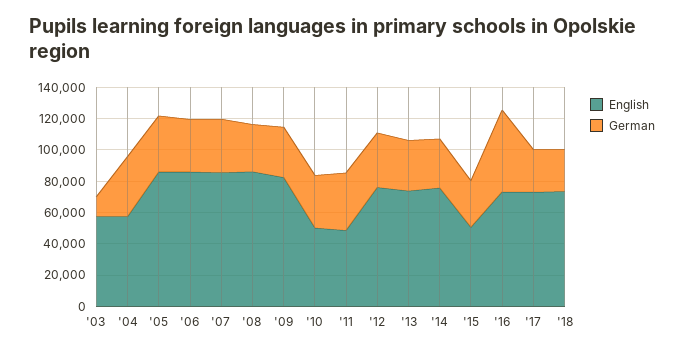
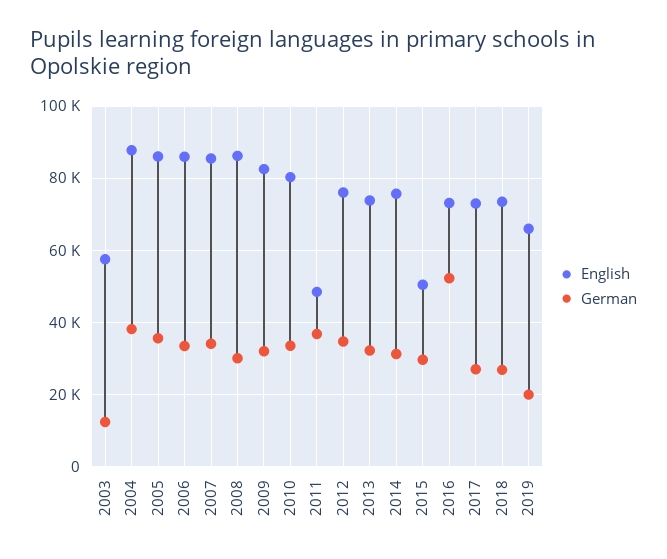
English, '04: 60000 -> 88000
English, '10: 50000 -> 80000
English, 2019: none -> 66000
German, 2019: none -> 20000

